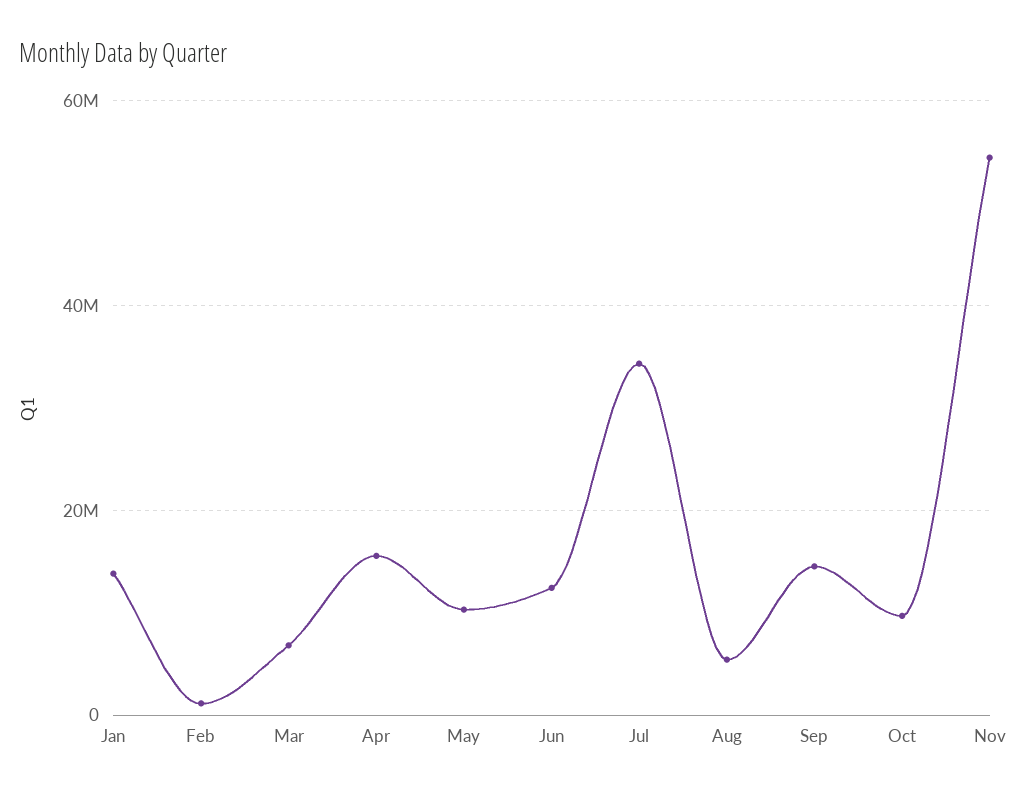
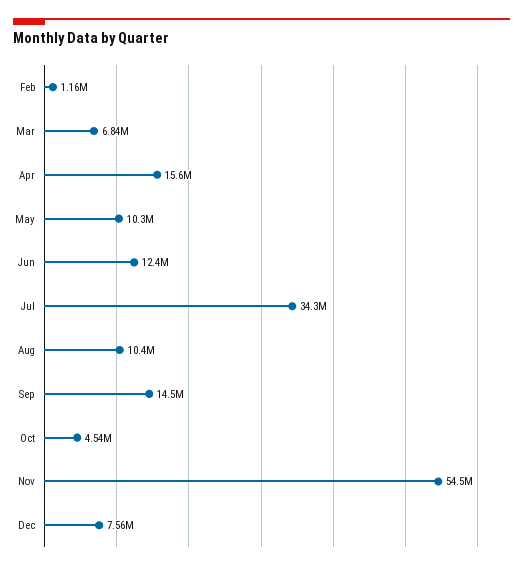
Jan: 14000000 -> none
Aug: 6000000 -> 10400000
Oct: 10000000 -> 4540000
Dec: none -> 7560000

